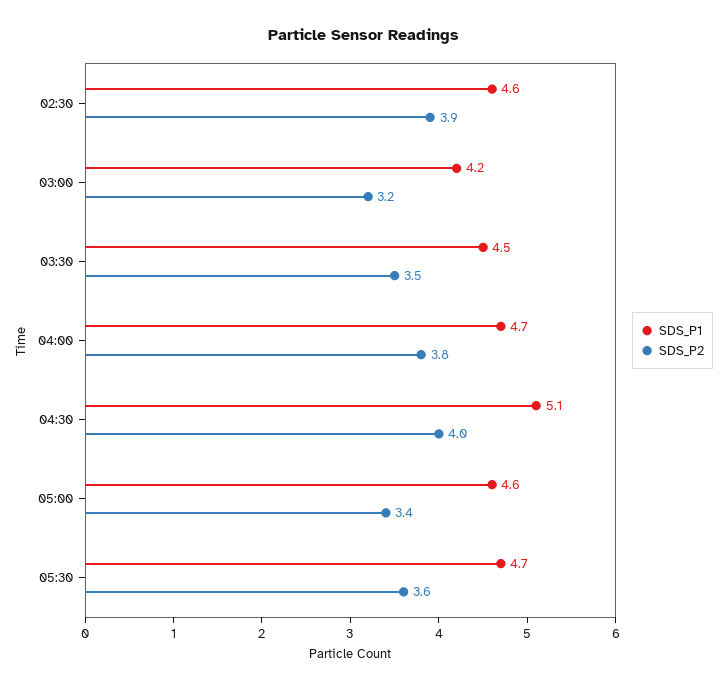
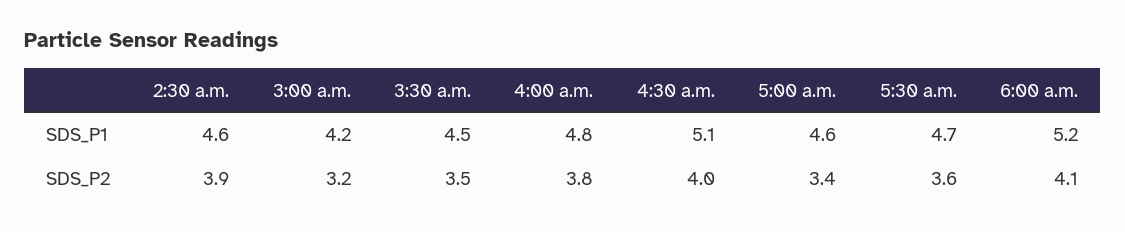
SDS_P1, 04:00: 4.7 -> 4.8
SDS_P1, 6:00 a.m.: none -> 5.2
SDS_P2, 6:00 a.m.: none -> 4.1

